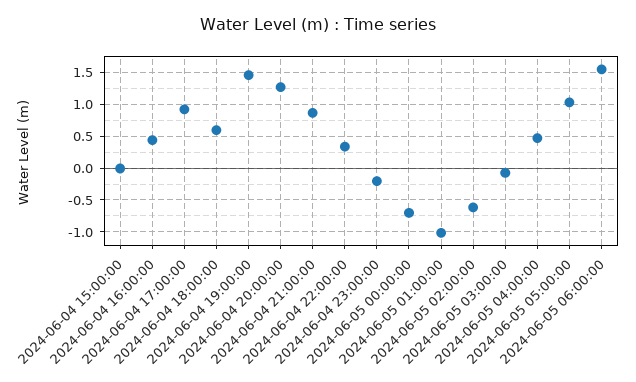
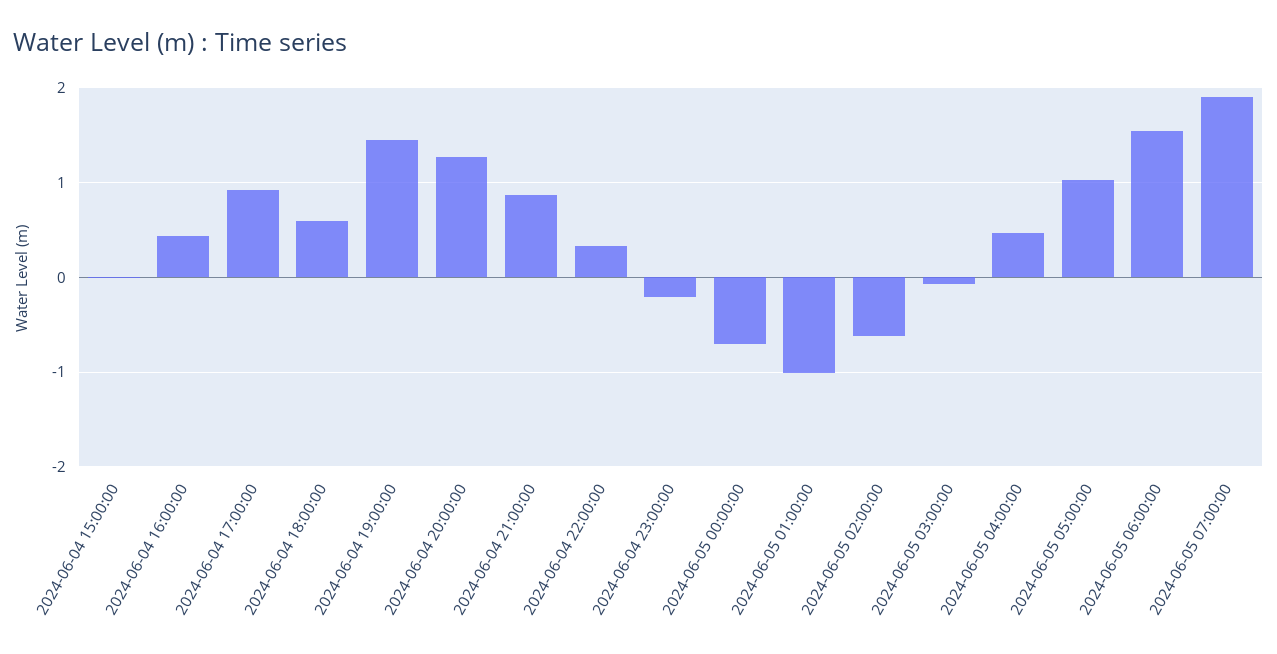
2024-06-05 07:00:00: none -> 1.9

